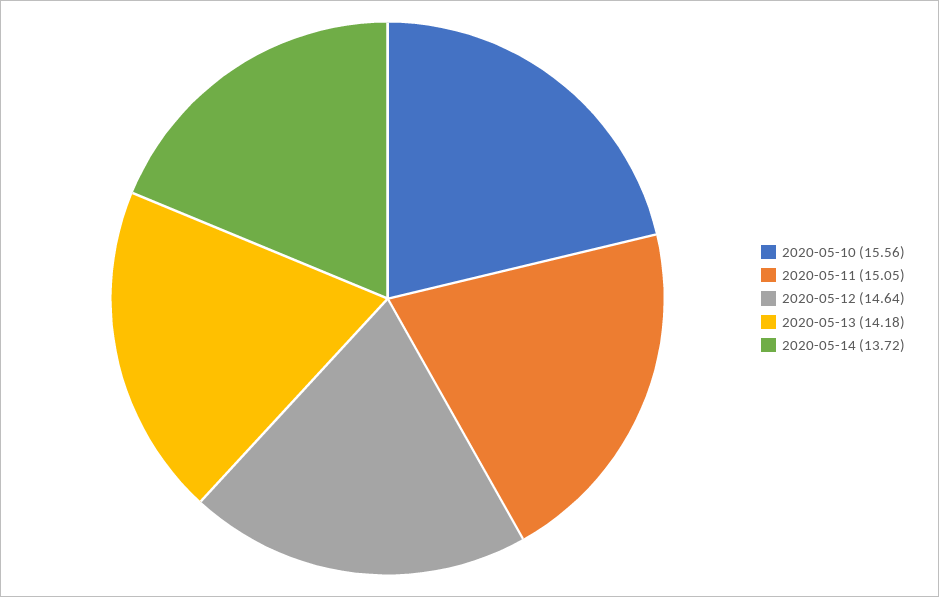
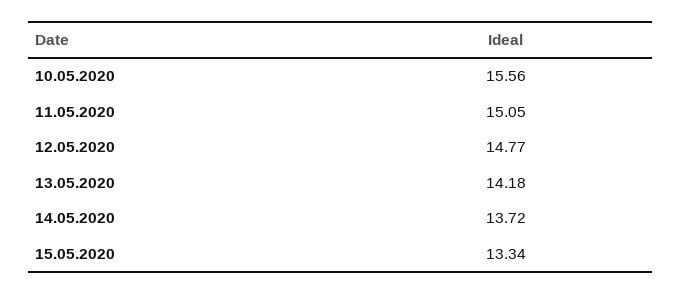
2020-05-12: 14.64 -> 14.77
15.05.2020: none -> 13.34

